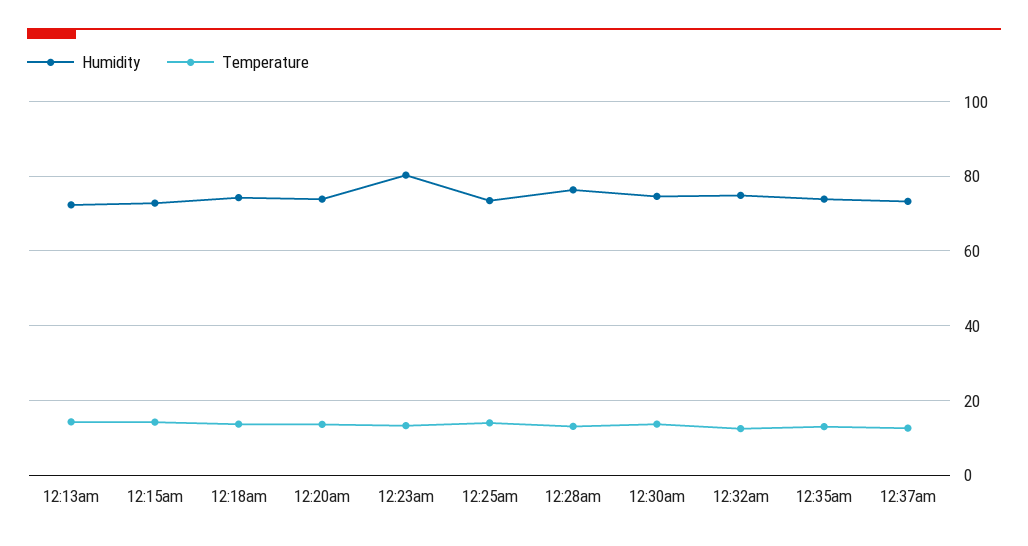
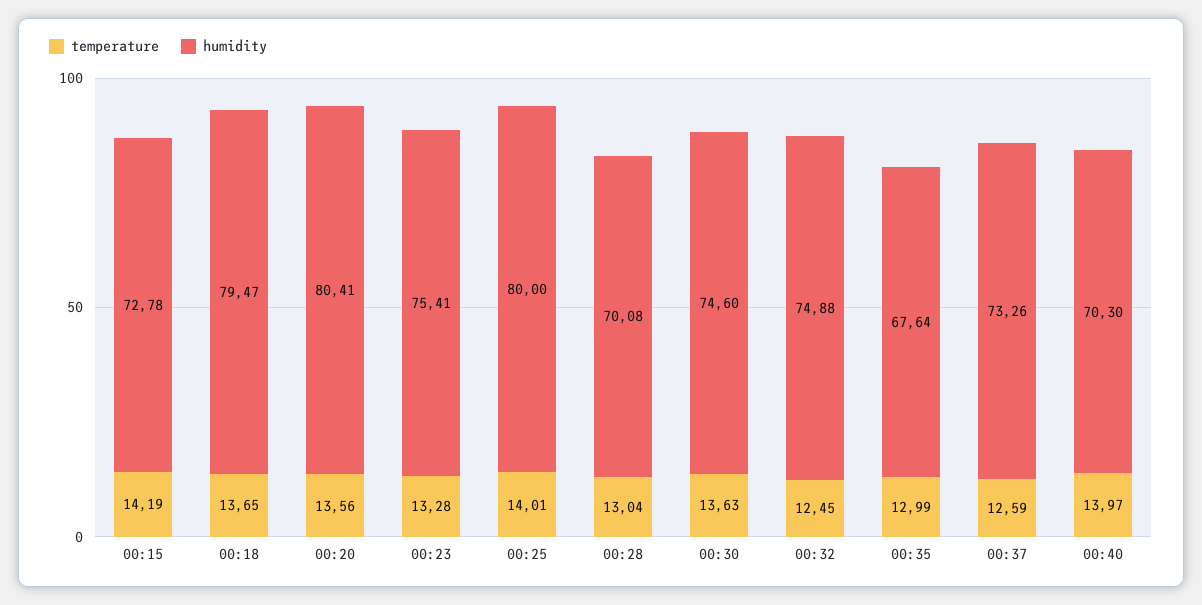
Humidity, 12:13am: 72 -> none
Temperature, 12:13am: 14 -> none
Humidity, 12:18am: 74 -> 79.47
Humidity, 12:20am: 74 -> 80.41
Humidity, 12:23am: 80 -> 75.41
Humidity, 12:25am: 74 -> 80
Humidity, 12:28am: 76 -> 70.08
Humidity, 12:35am: 74 -> 67.64
Temperature, 00:40: none -> 13.97
Humidity, 00:40: none -> 70.3

